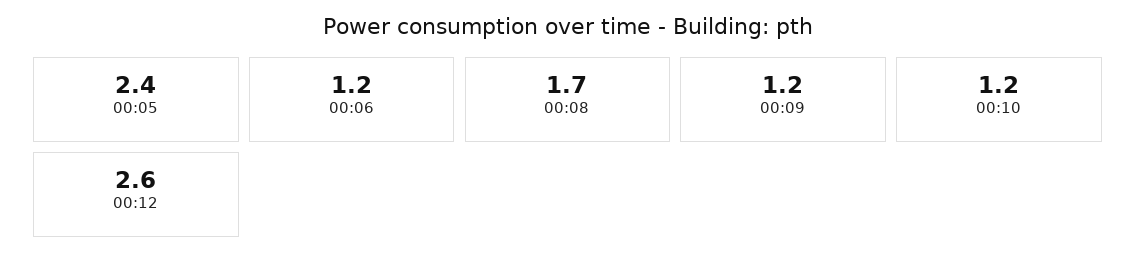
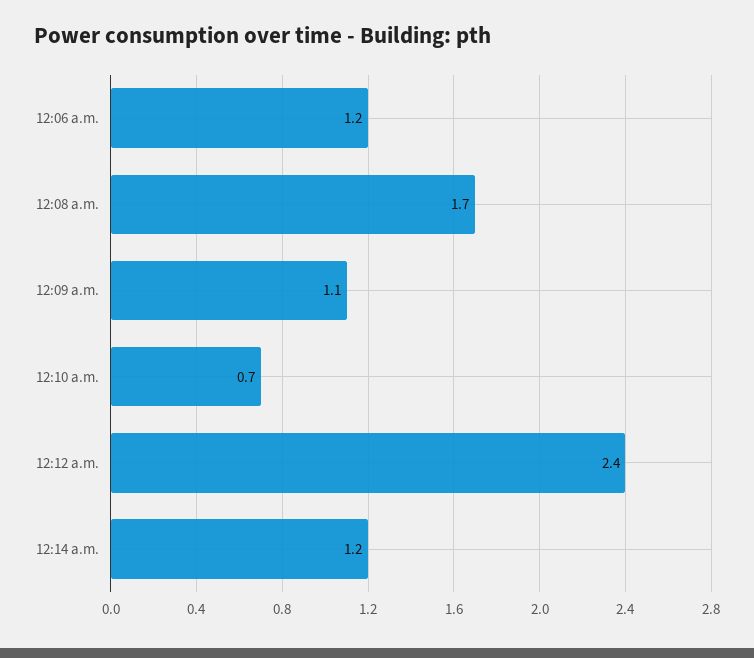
00:05: 2.4 -> none
00:09: 1.2 -> 1.1
00:10: 1.2 -> 0.7
00:12: 2.6 -> 2.4
12:14 a.m.: none -> 1.2

